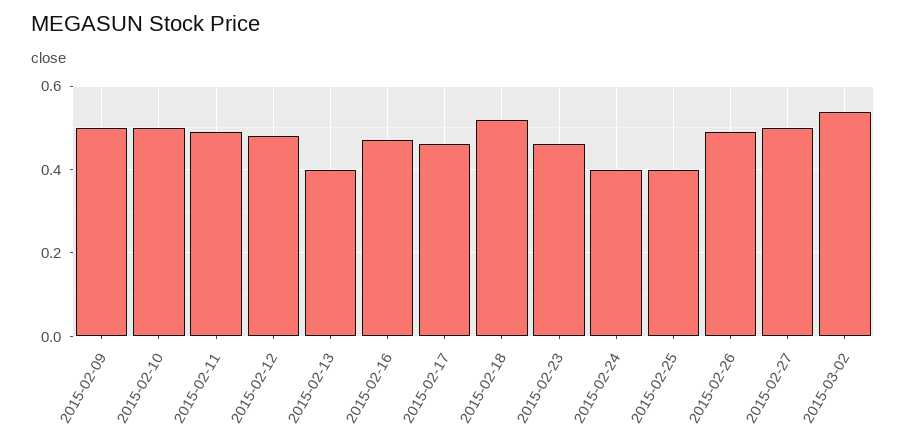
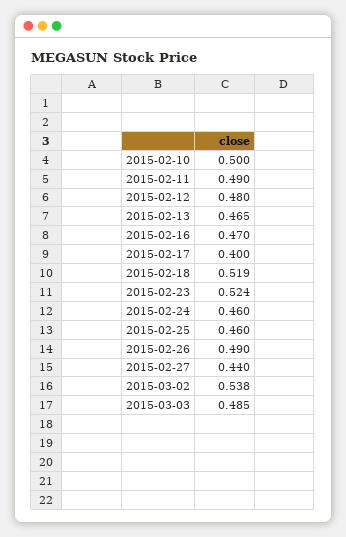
2015-02-09: 0.5 -> none
2015-02-13: 0.4 -> 0.465
2015-02-17: 0.46 -> 0.4
2015-02-23: 0.46 -> 0.524
2015-02-24: 0.4 -> 0.46
2015-02-25: 0.4 -> 0.46
2015-02-27: 0.5 -> 0.44
2015-03-03: none -> 0.485

